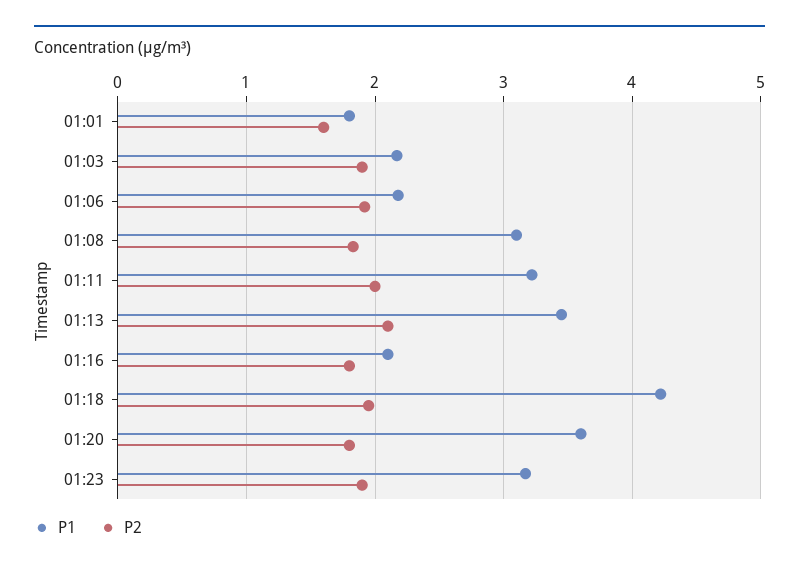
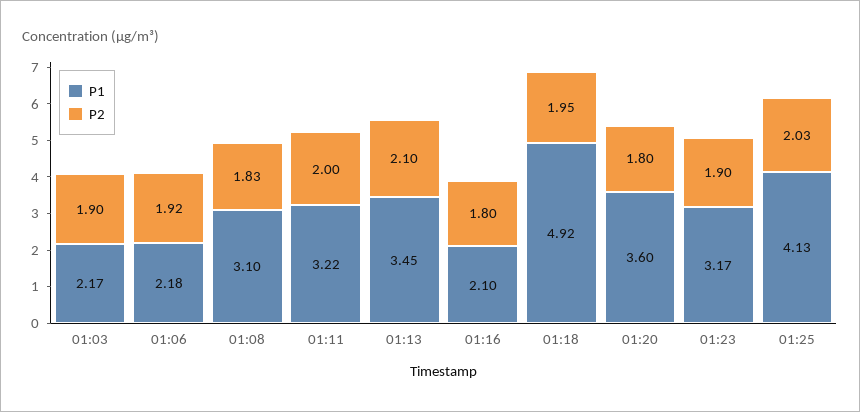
P1, 01:01: 1.8 -> none
P2, 01:01: 1.6 -> none
P1, 01:18: 4.2 -> 4.92
P1, 01:25: none -> 4.13
P2, 01:25: none -> 2.03

